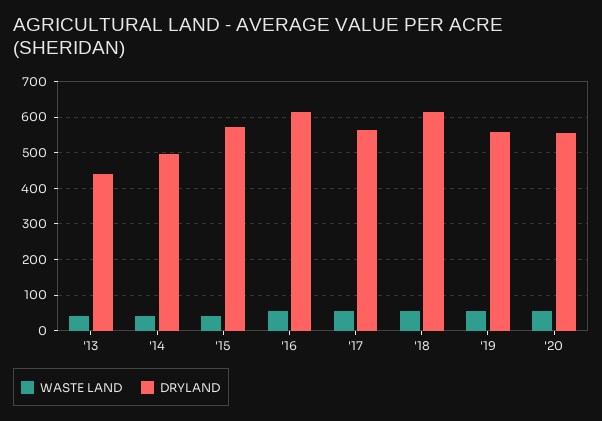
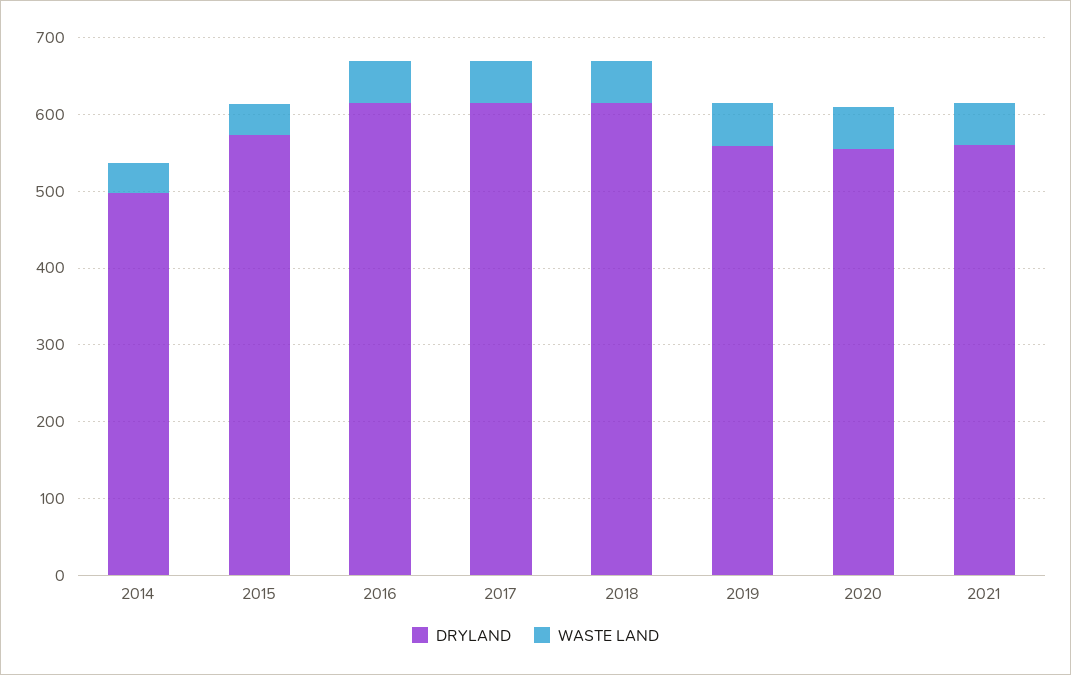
WASTE LAND, '13: 40 -> none
DRYLAND, '13: 440 -> none
DRYLAND, '17: 560 -> 620
DRYLAND, 2021: none -> 560
WASTE LAND, 2021: none -> 60

